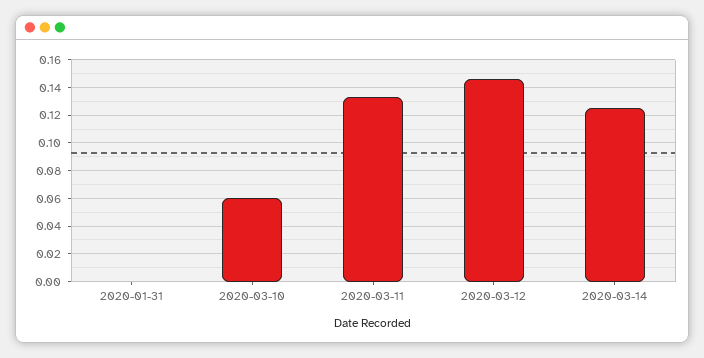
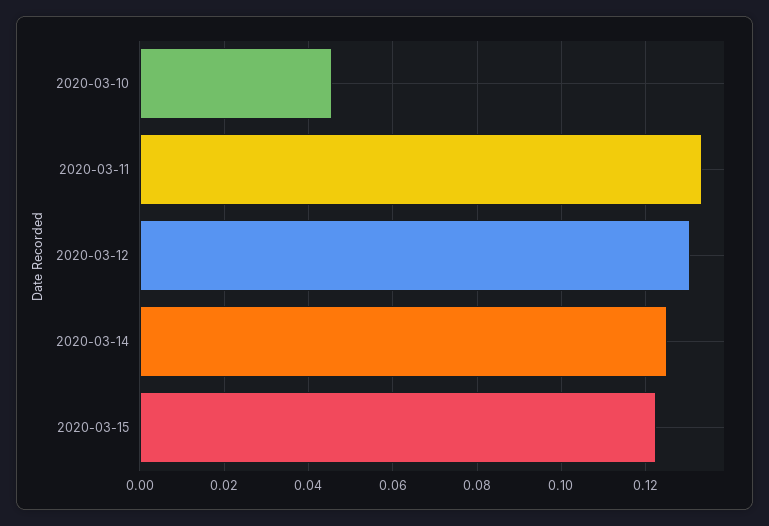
2020-01-31: 0 -> none
2020-03-10: 0.06 -> 0.046
2020-03-12: 0.145 -> 0.13
2020-03-15: none -> 0.122

